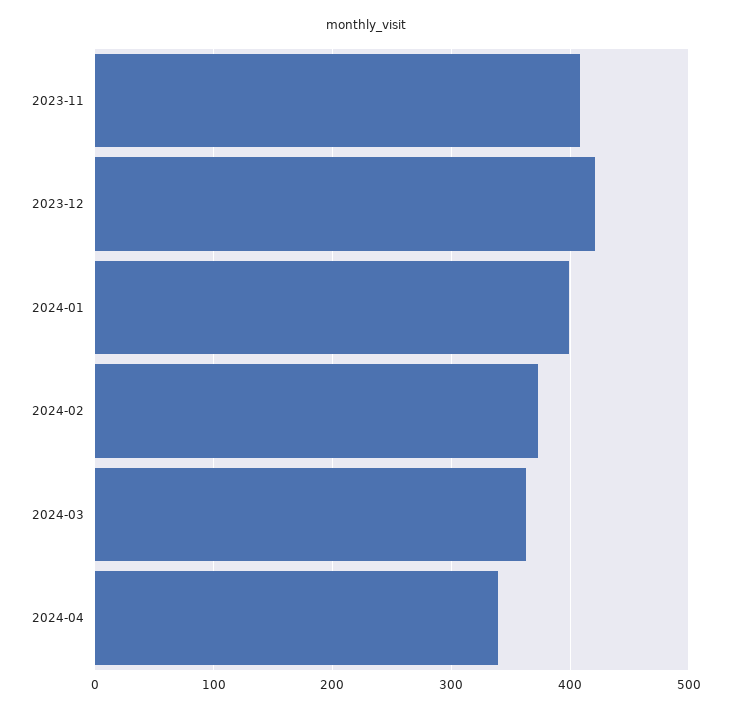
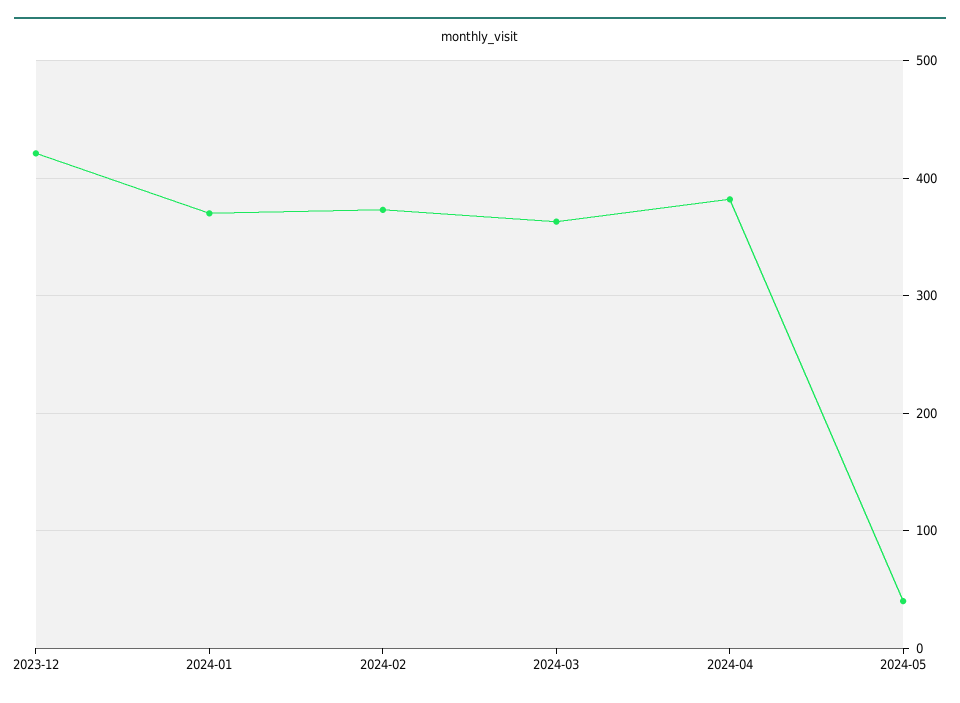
2023-11: 410 -> none
2024-01: 400 -> 370
2024-04: 340 -> 380
2024-05: none -> 40

